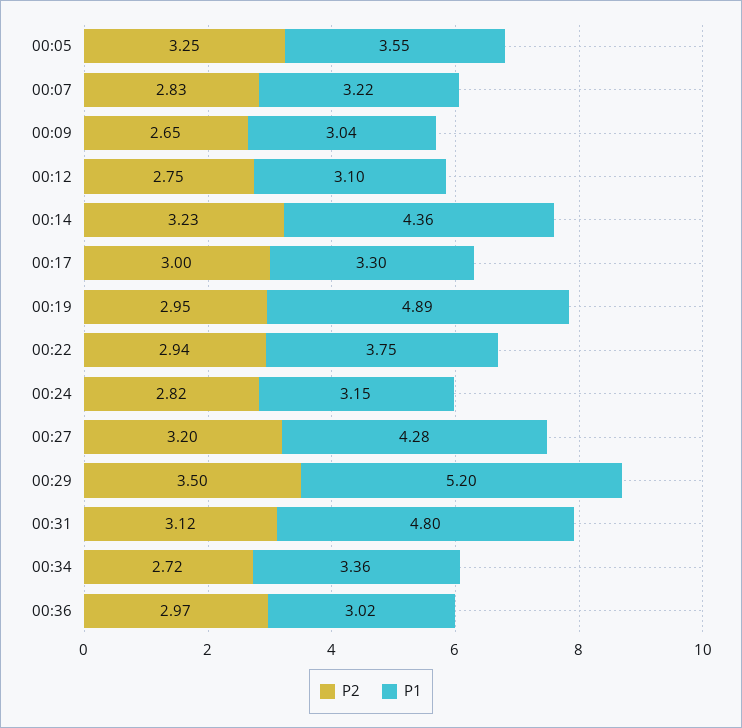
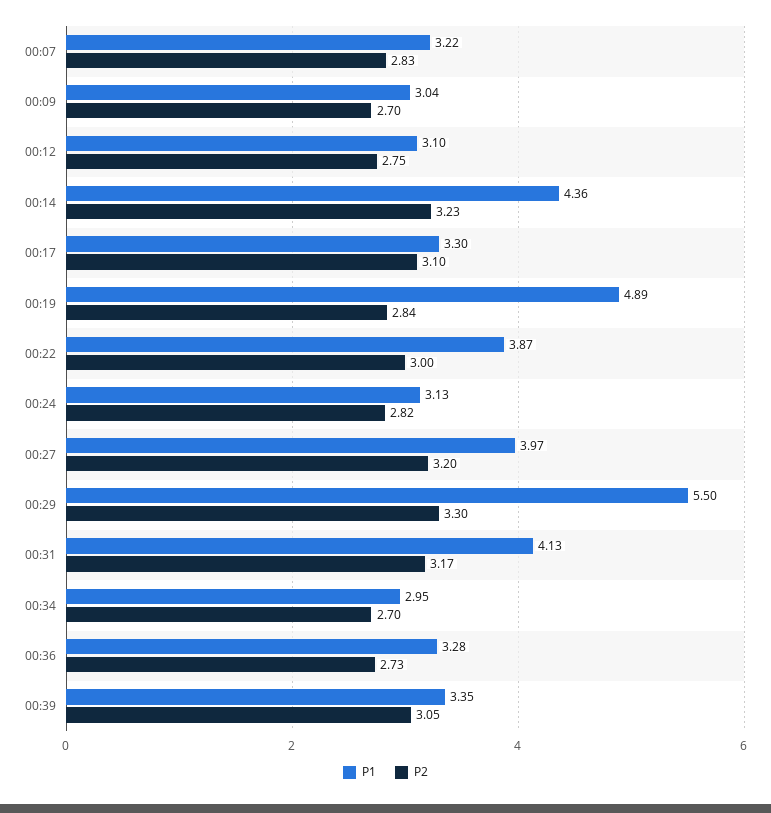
P2, 00:05: 3.25 -> none
P1, 00:05: 3.55 -> none
P2, 00:09: 2.65 -> 2.7
P2, 00:17: 3 -> 3.1
P2, 00:19: 2.95 -> 2.84
P2, 00:22: 2.94 -> 3
P1, 00:22: 3.75 -> 3.87
P1, 00:24: 3.15 -> 3.13
P1, 00:27: 4.28 -> 3.97
P2, 00:29: 3.5 -> 3.3
P1, 00:29: 5.2 -> 5.5
P2, 00:31: 3.12 -> 3.17
P1, 00:31: 4.8 -> 4.13
P2, 00:34: 2.72 -> 2.7
P1, 00:34: 3.36 -> 2.95
P2, 00:36: 2.97 -> 2.73
P1, 00:36: 3.02 -> 3.28
P1, 00:39: none -> 3.35
P2, 00:39: none -> 3.05

